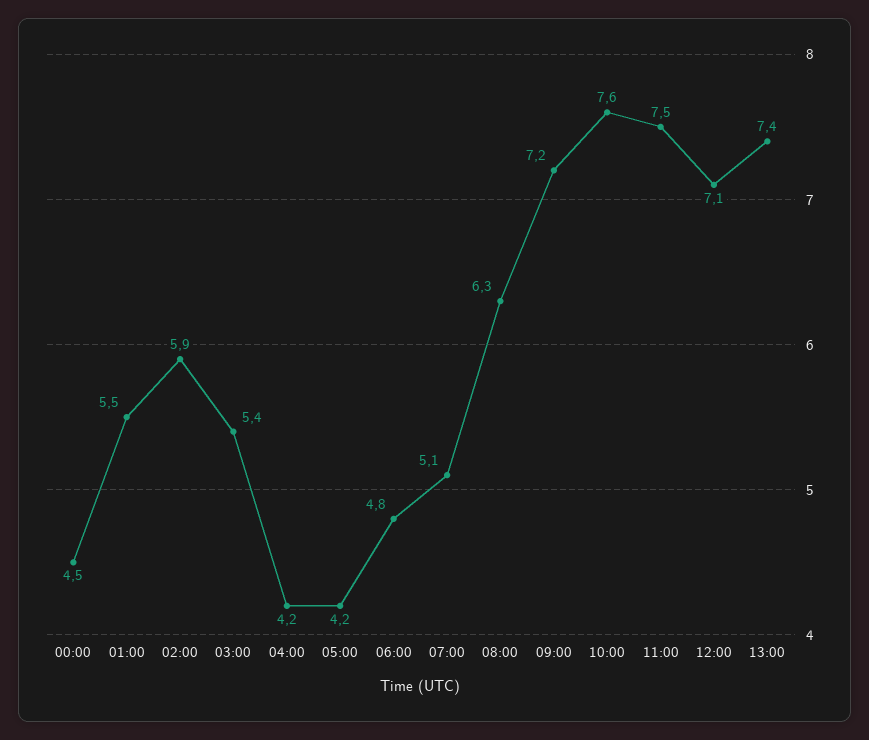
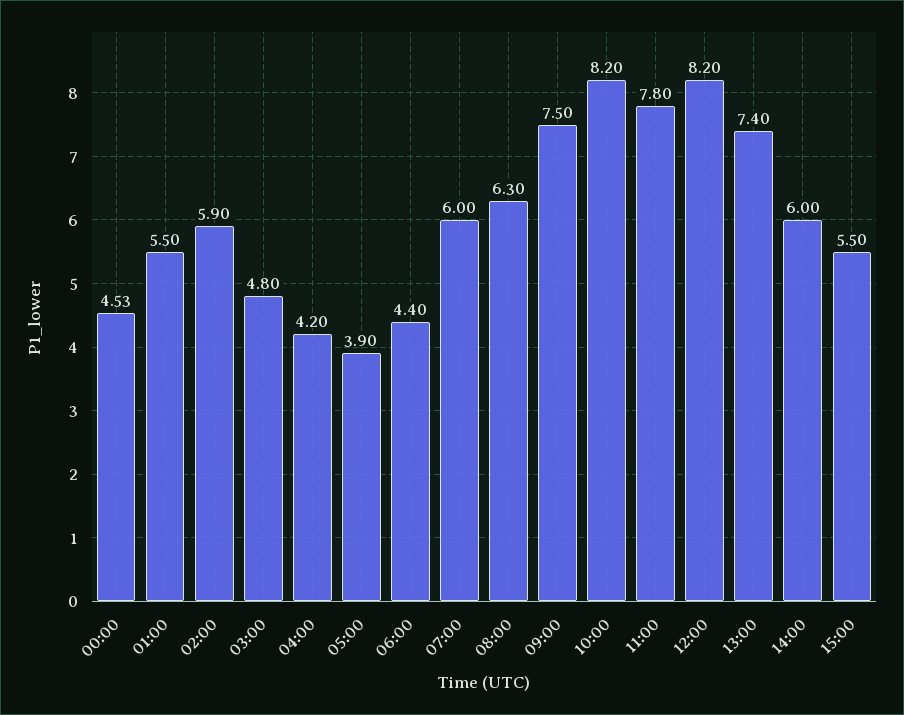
03:00: 5.4 -> 4.8
05:00: 4.2 -> 3.9
06:00: 4.8 -> 4.4
07:00: 5.1 -> 6
09:00: 7.2 -> 7.5
10:00: 7.6 -> 8.2
11:00: 7.5 -> 7.8
12:00: 7.1 -> 8.2
14:00: none -> 6
15:00: none -> 5.5

